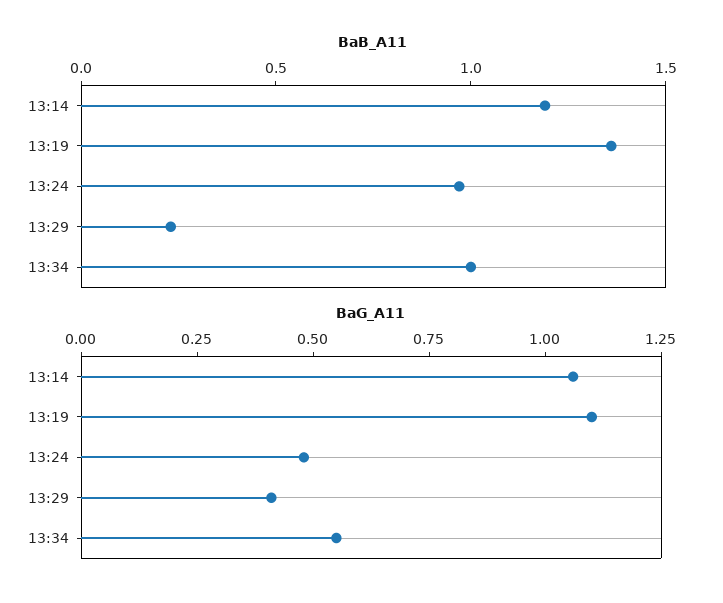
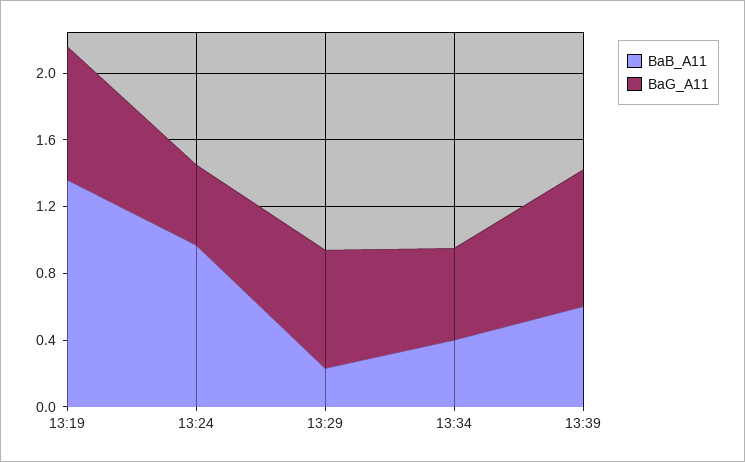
BaB_A11, 13:14: 1.2 -> none
BaB_A11, 13:34: 1 -> 0.4
BaG_A11, 13:14: 1.05 -> none
BaG_A11, 13:19: 1.1 -> 0.8
BaG_A11, 13:29: 0.4 -> 0.7
BaB_A11, 13:39: none -> 0.6
BaG_A11, 13:39: none -> 0.8

